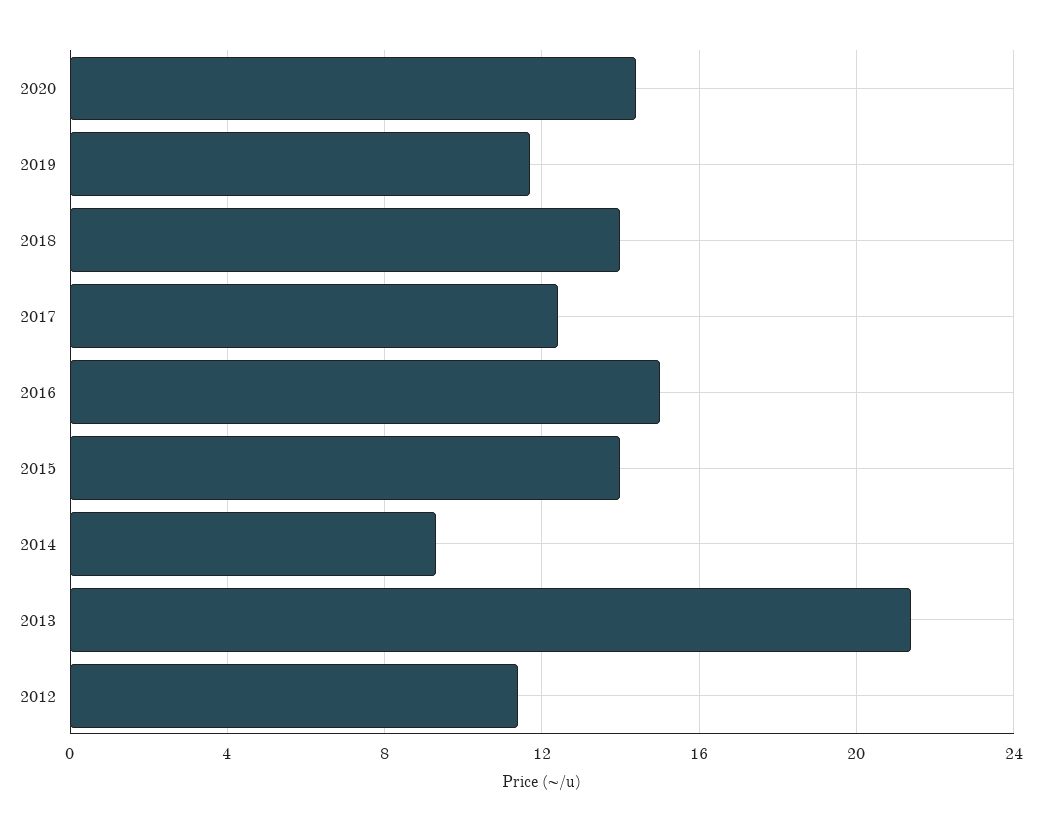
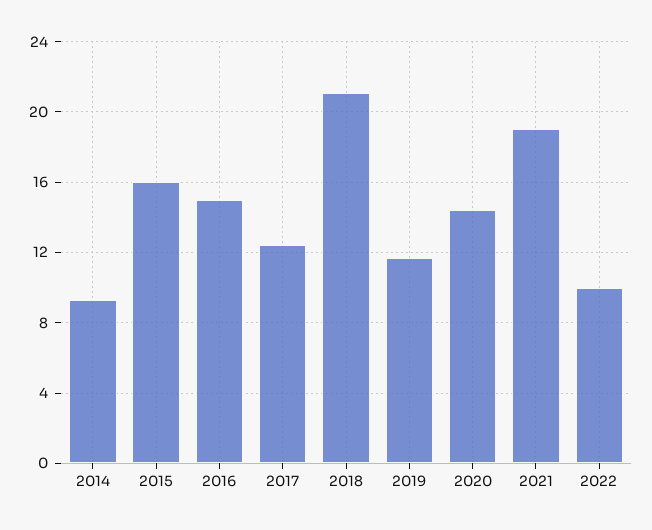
2018: 14 -> 21
2015: 14 -> 16
2013: 21.5 -> none
2012: 11.5 -> none
2021: none -> 19
2022: none -> 10

